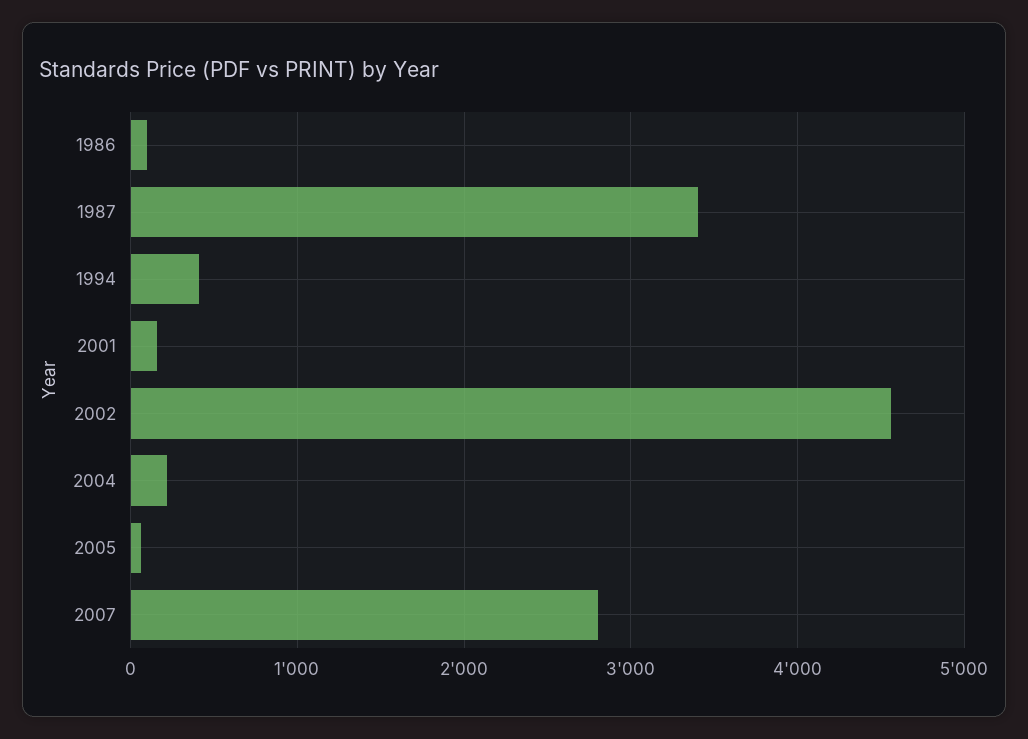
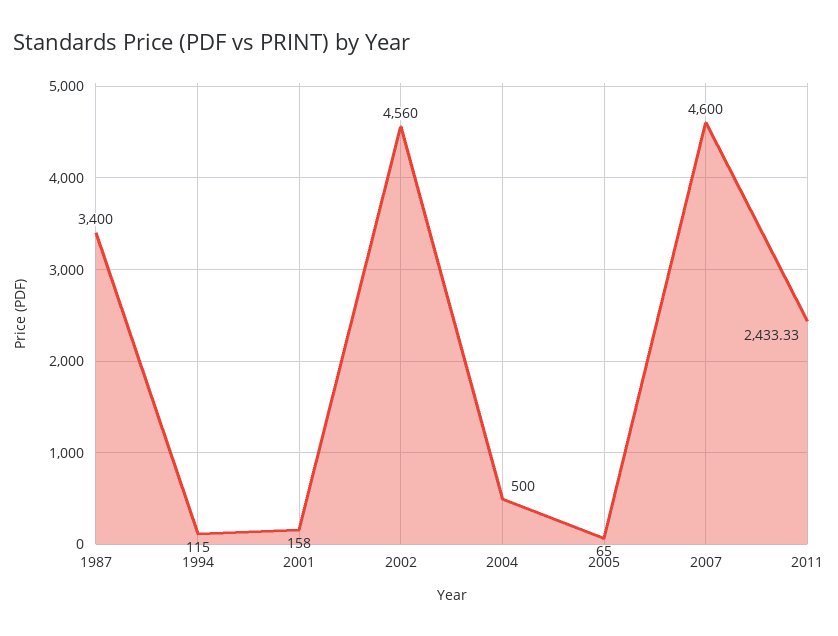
1986: 100 -> none
1994: 400 -> 115
2004: 200 -> 500
2007: 2800 -> 4600
2011: none -> 2433.33

